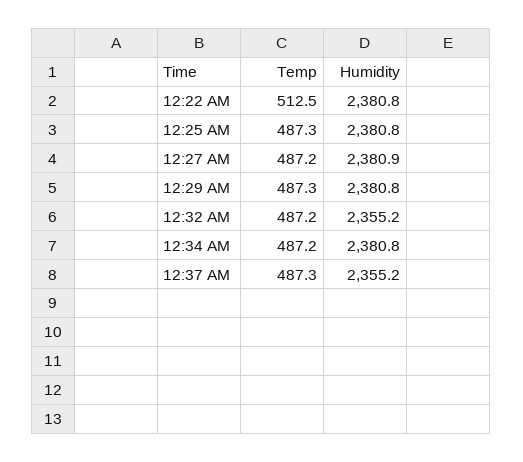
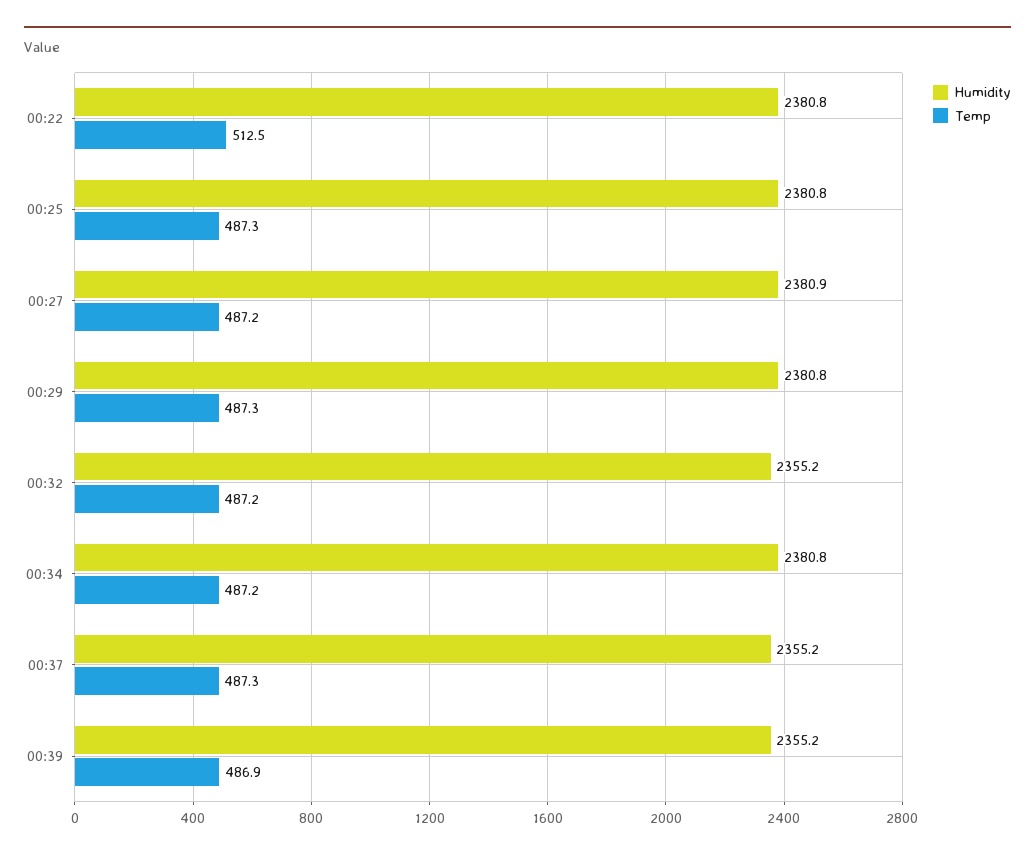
Humidity, 00:39: none -> 2355.2
Temp, 00:39: none -> 486.9

